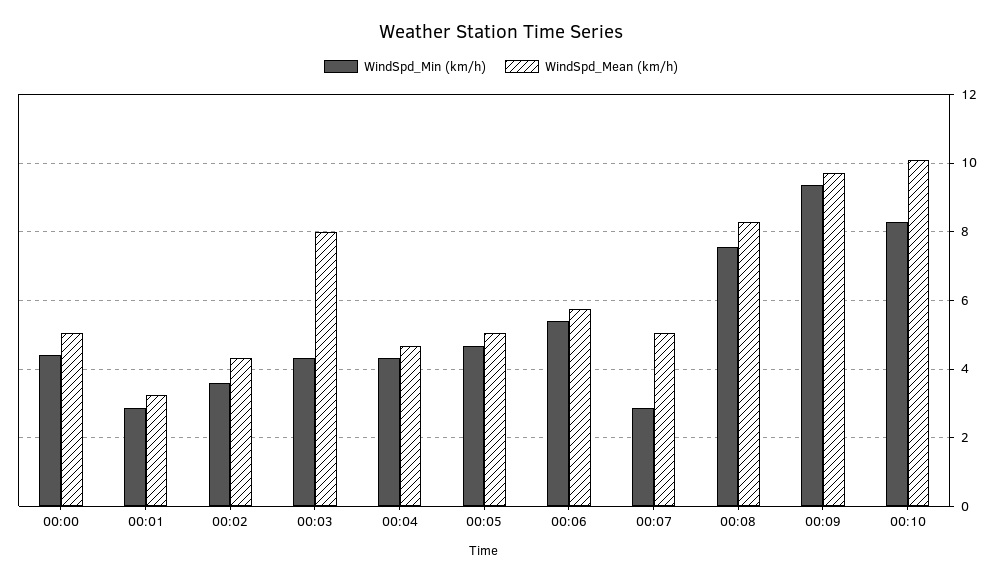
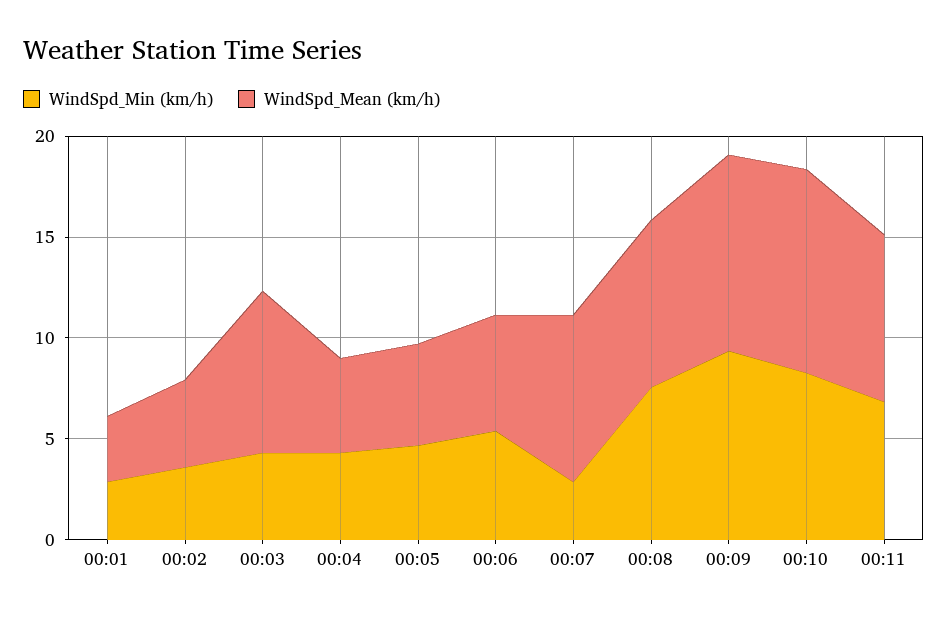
WindSpd_Min (km/h), 00:00: 4.4 -> none
WindSpd_Mean (km/h), 00:00: 5 -> none
WindSpd_Mean (km/h), 00:07: 5 -> 8
WindSpd_Min (km/h), 00:11: none -> 7
WindSpd_Mean (km/h), 00:11: none -> 8

